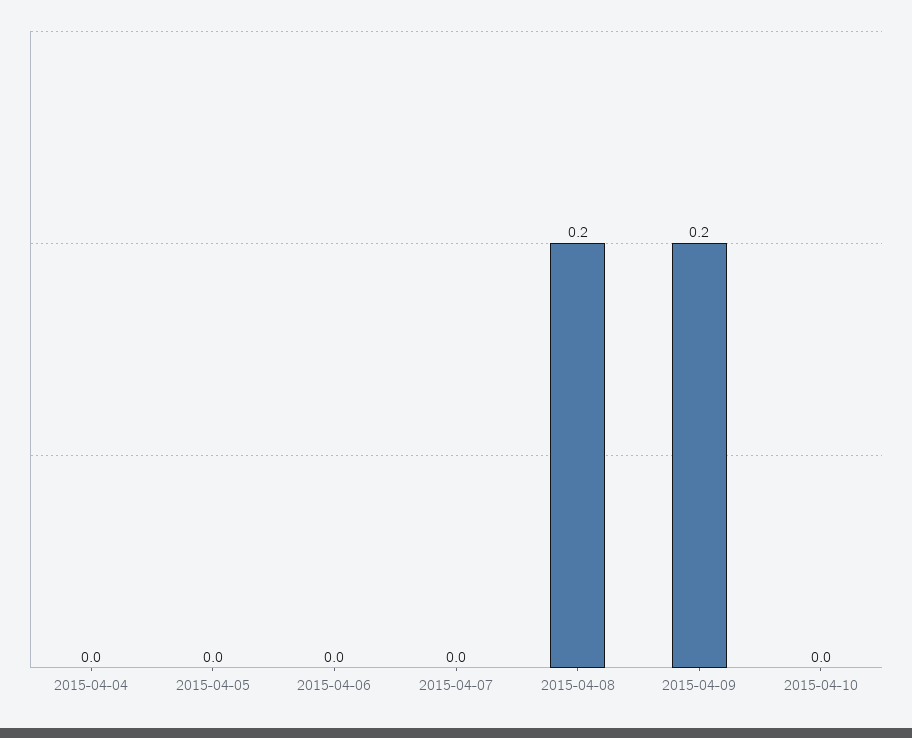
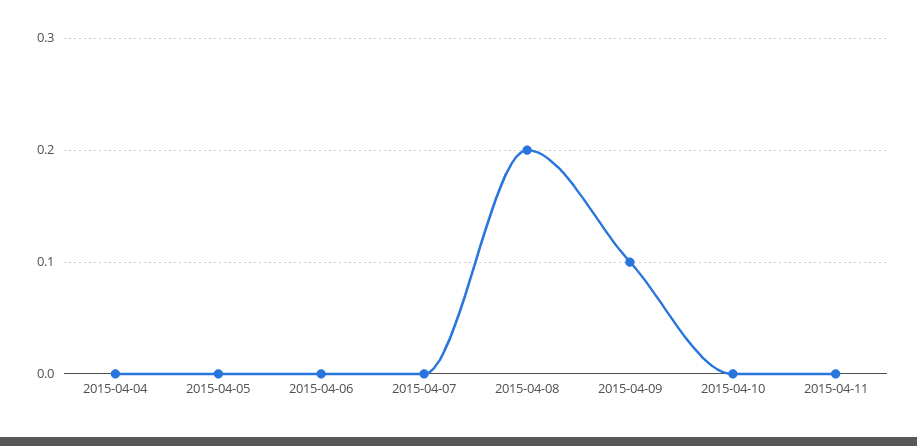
2015-04-09: 0.2 -> 0.1
2015-04-11: none -> 0

